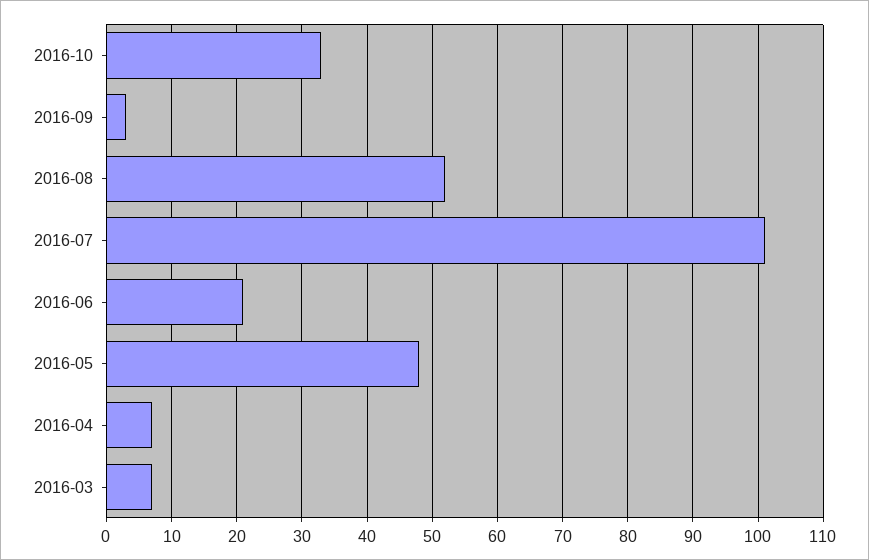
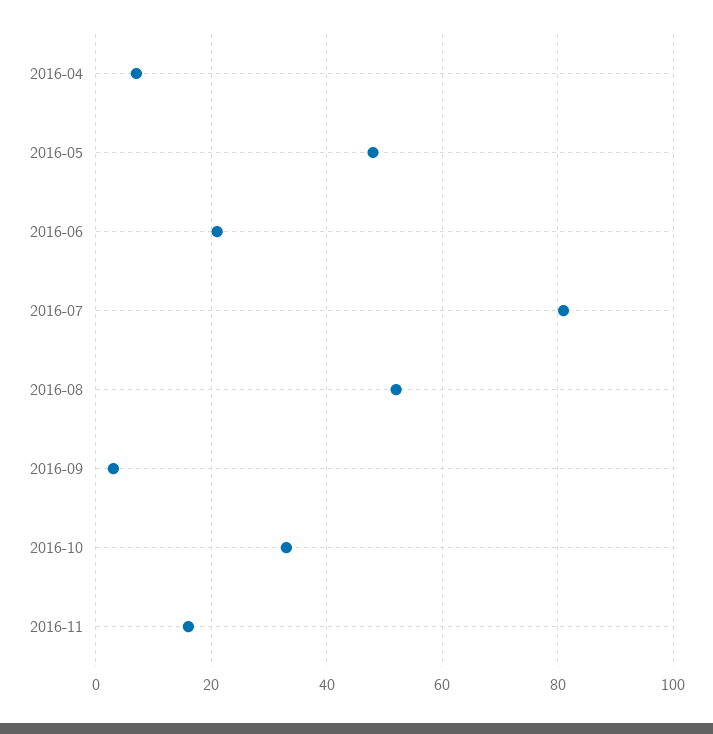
2016-07: 101 -> 80
2016-03: 7 -> none
2016-11: none -> 15

